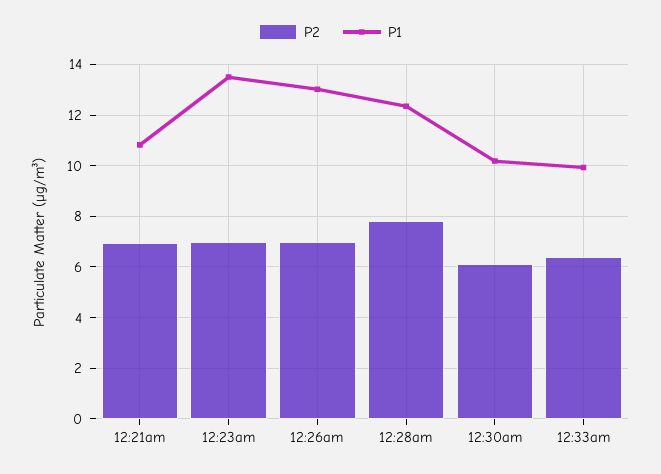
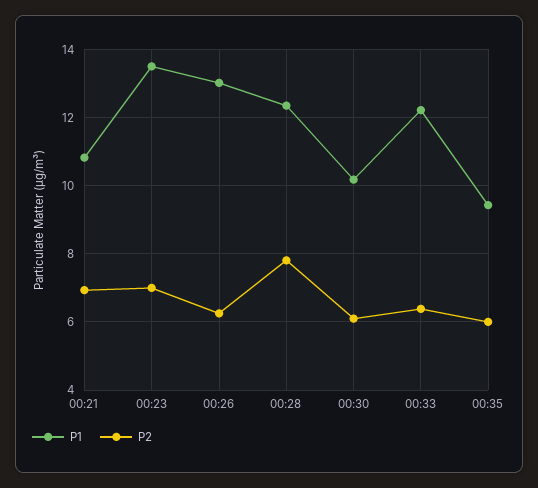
P2, 12:26am: 7 -> 6.2
P1, 12:33am: 10 -> 12.2
P1, 00:35: none -> 9.4
P2, 00:35: none -> 6

